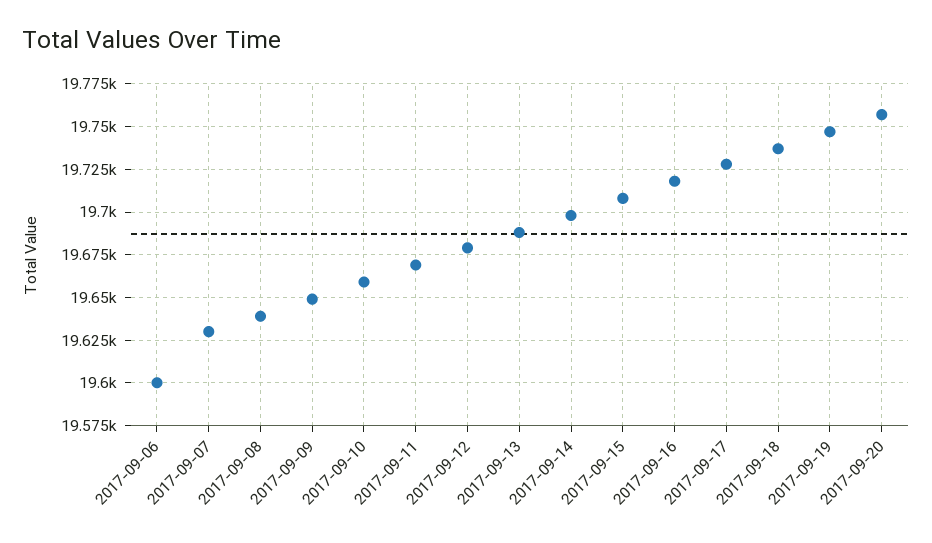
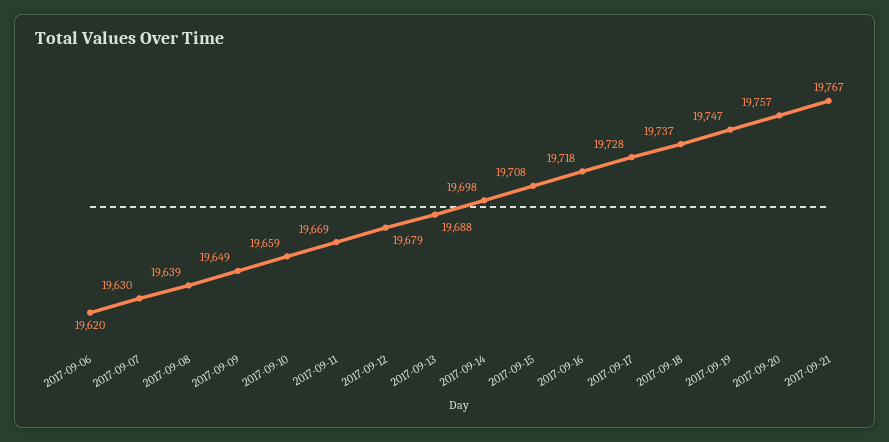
2017-09-06: 19600 -> 19620
2017-09-21: none -> 19767

